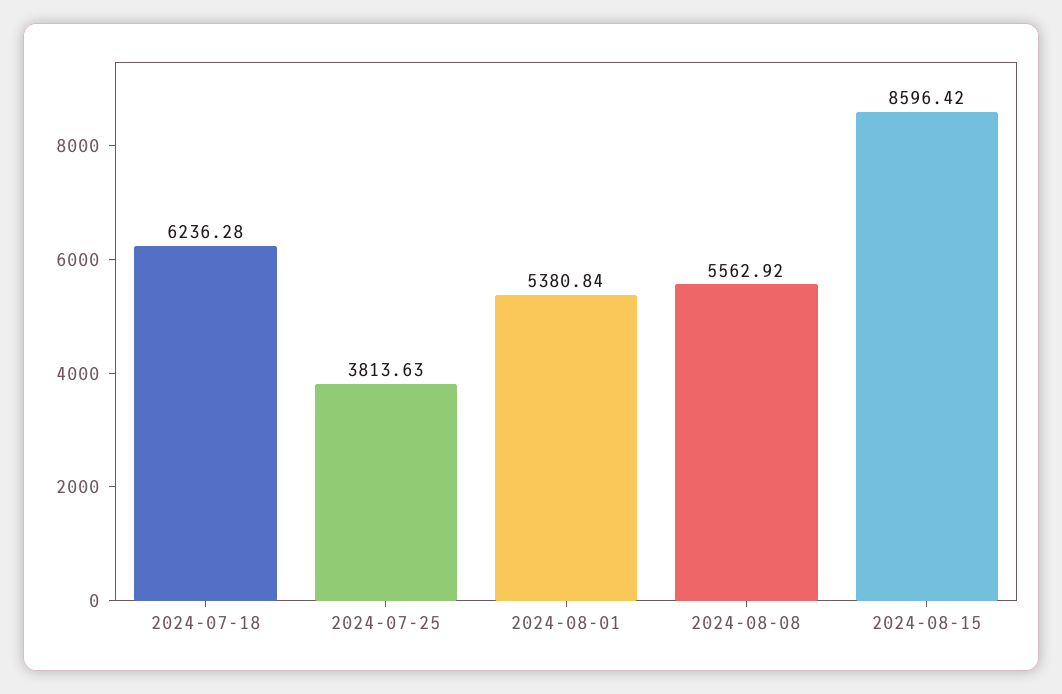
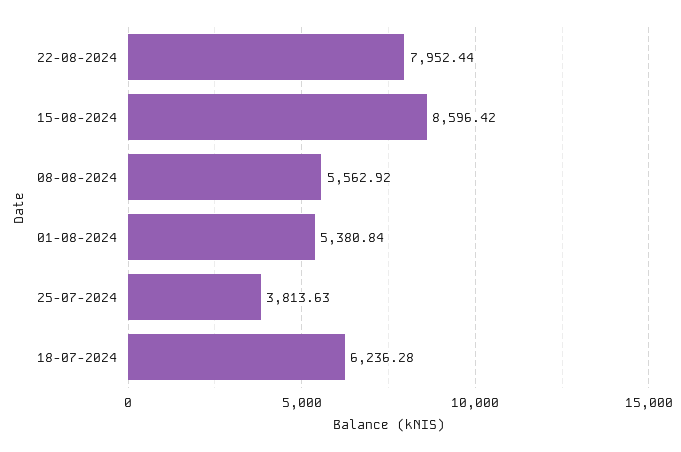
22-08-2024: none -> 7952.44

